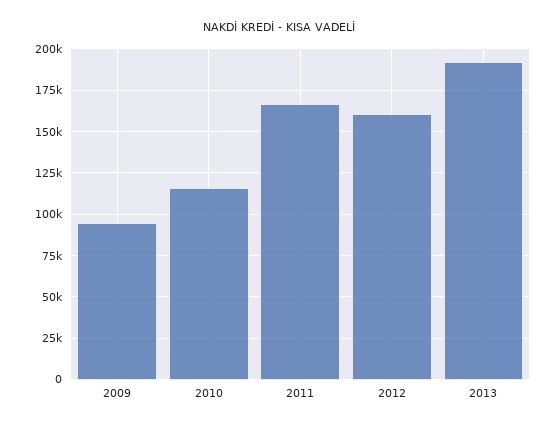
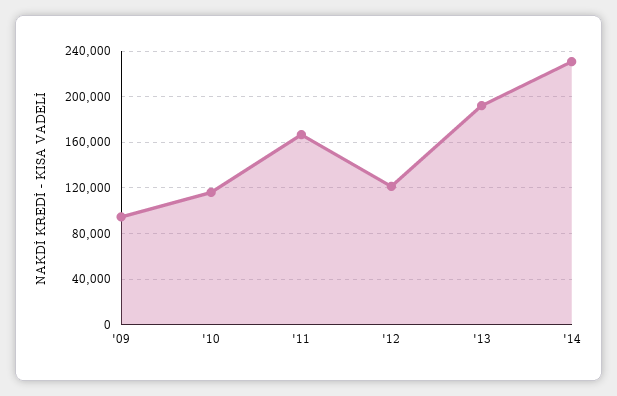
2012: 160000 -> 120000
'14: none -> 230000

